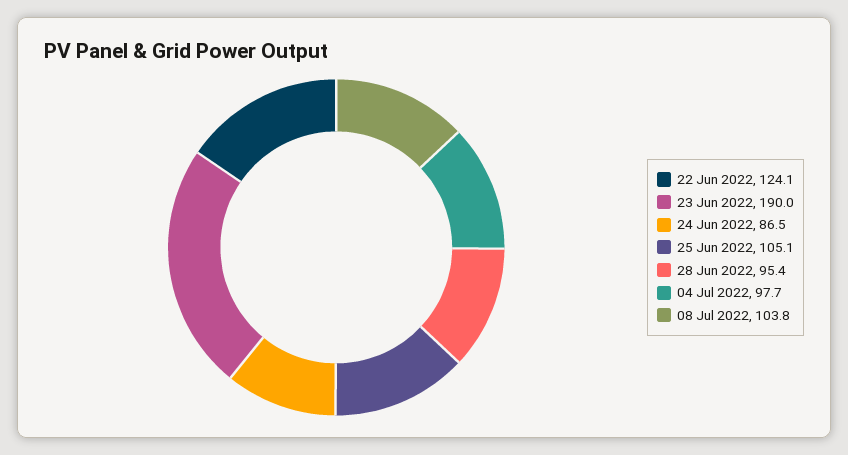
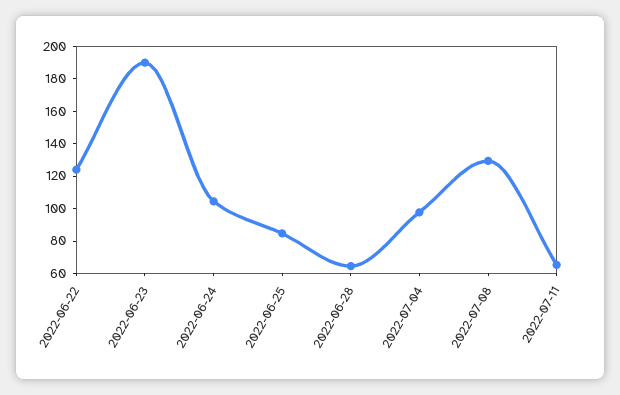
24 Jun 2022: 86.5 -> 105
25 Jun 2022: 105.1 -> 85
28 Jun 2022: 95.4 -> 65
08 Jul 2022: 103.8 -> 130
2022-07-11: none -> 65

